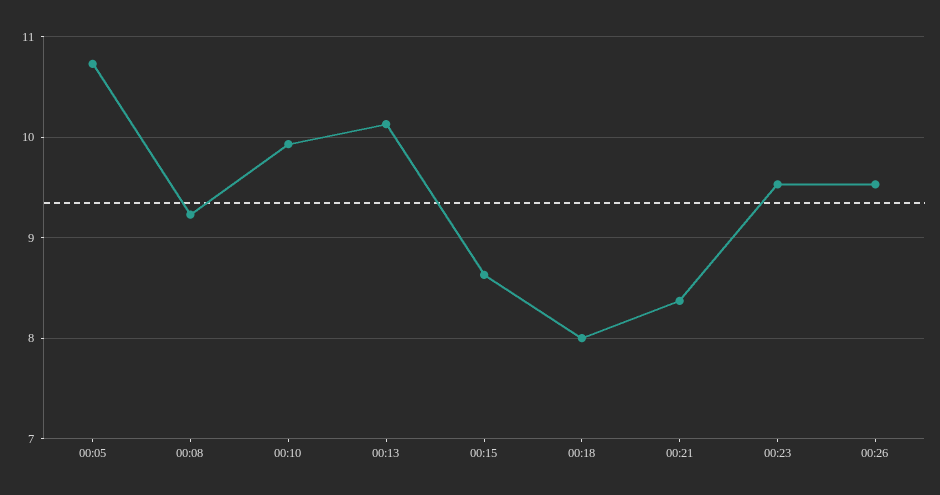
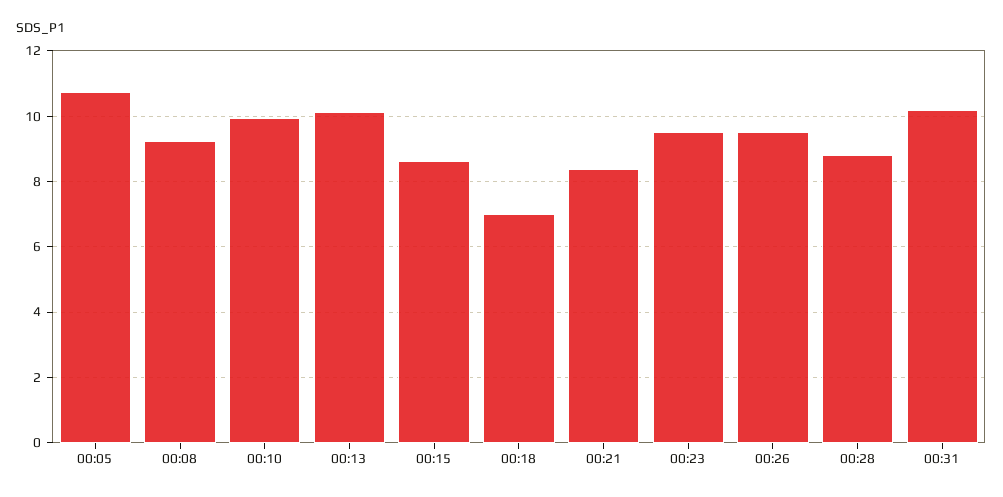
00:18: 8 -> 7
00:28: none -> 8.8
00:31: none -> 10.2

